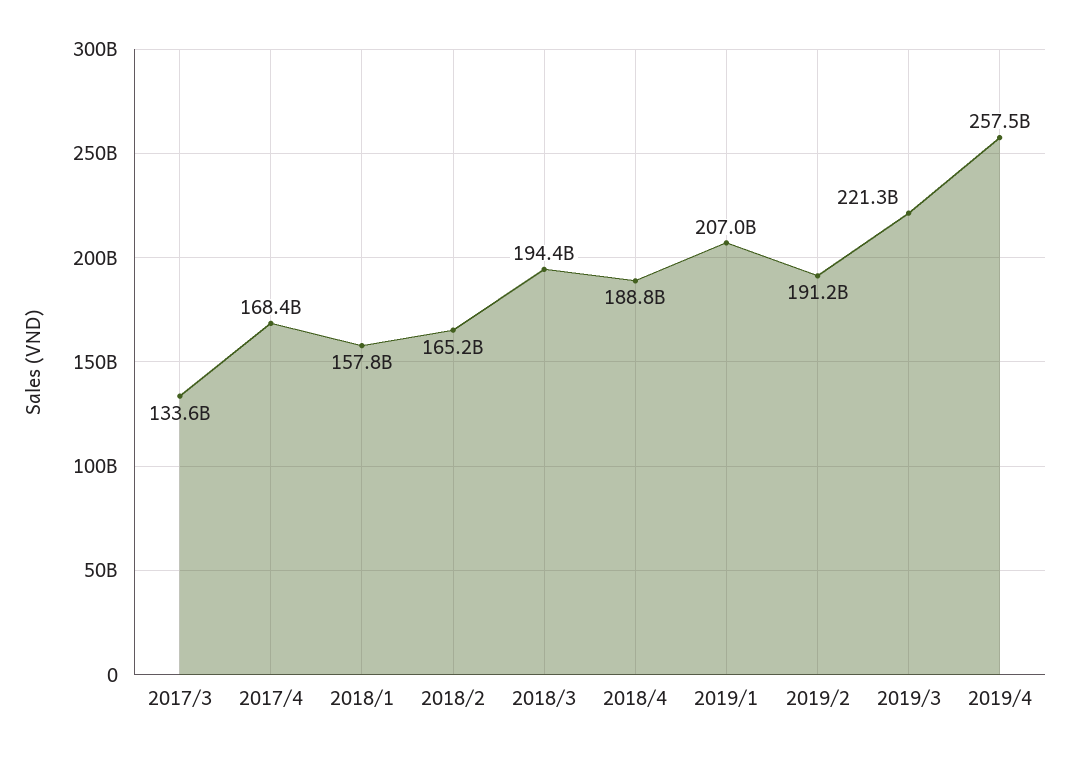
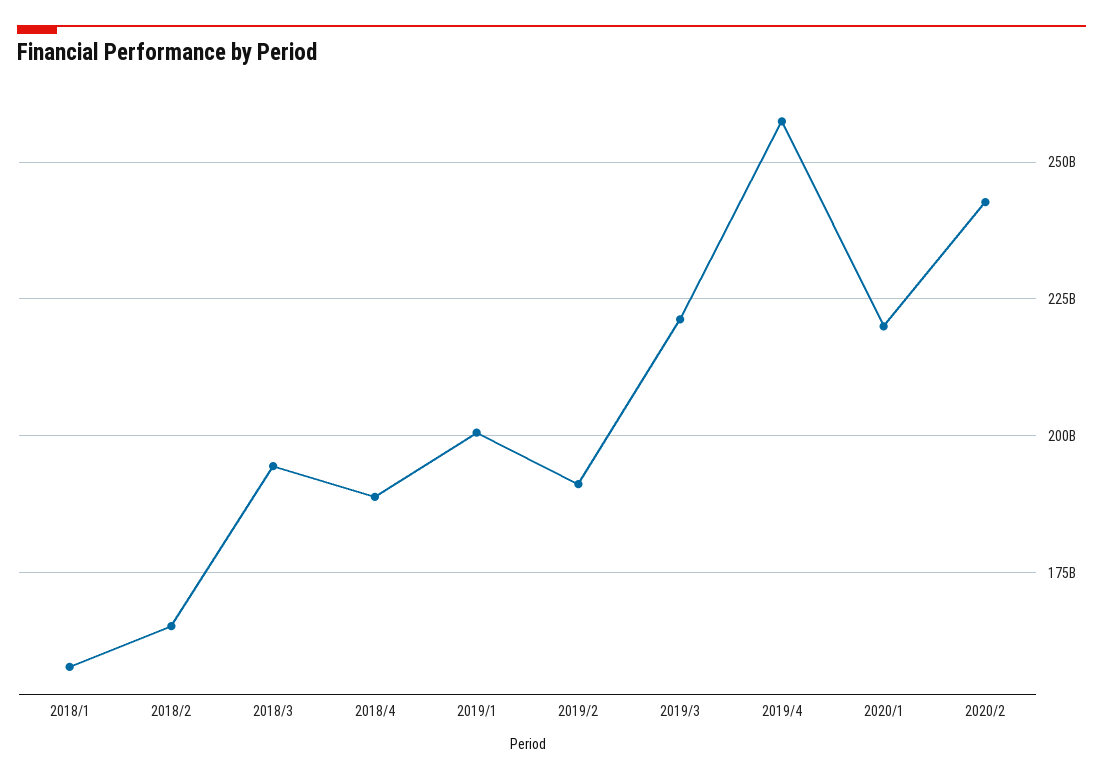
2017/3: 133600000000 -> none
2017/4: 168400000000 -> none
2019/1: 207000000000 -> 200000000000
2020/1: none -> 220000000000
2020/2: none -> 242500000000

